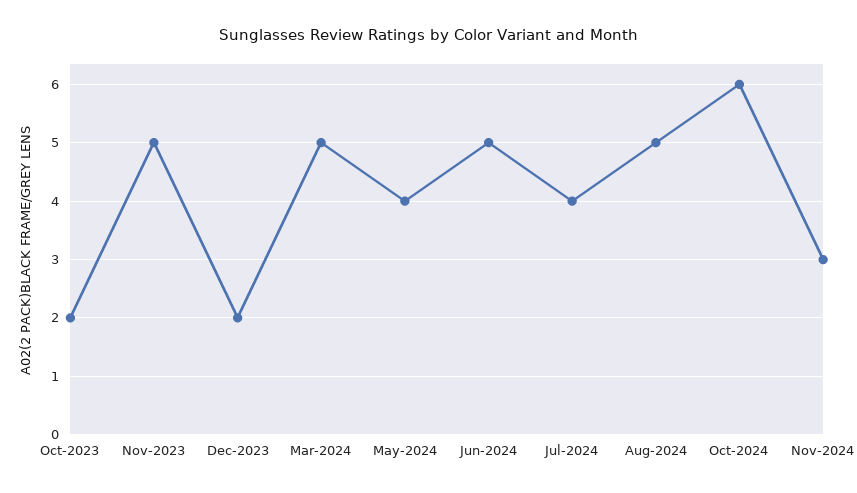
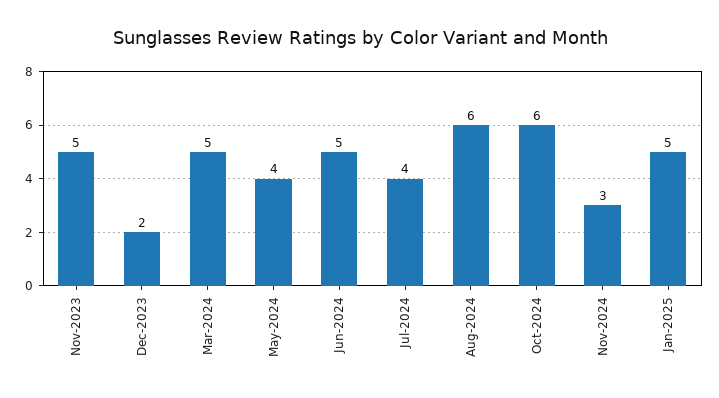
Oct-2023: 2 -> none
Aug-2024: 5 -> 6
Jan-2025: none -> 5

